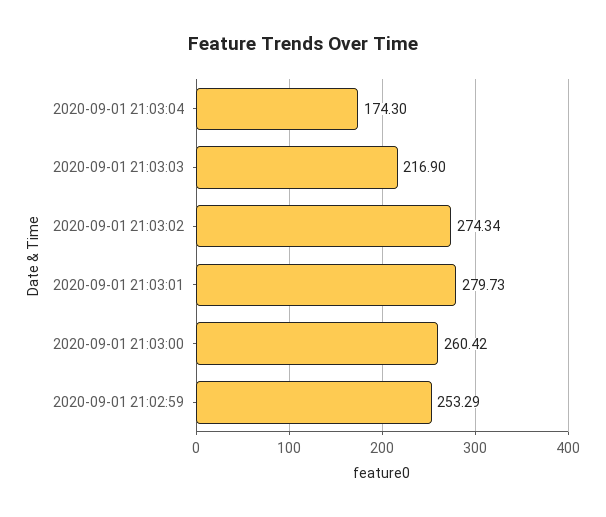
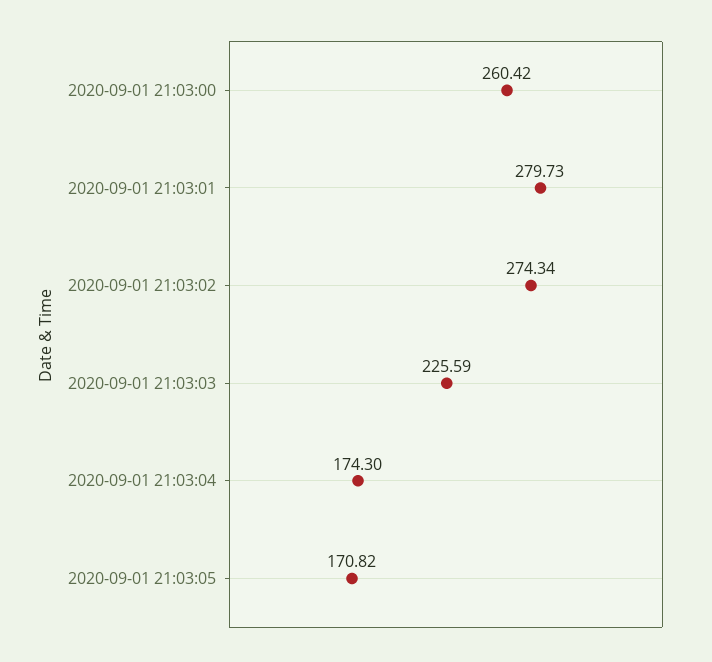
2020-09-01 21:03:03: 216.9 -> 225.59
2020-09-01 21:02:59: 253.29 -> none
2020-09-01 21:03:05: none -> 170.82

